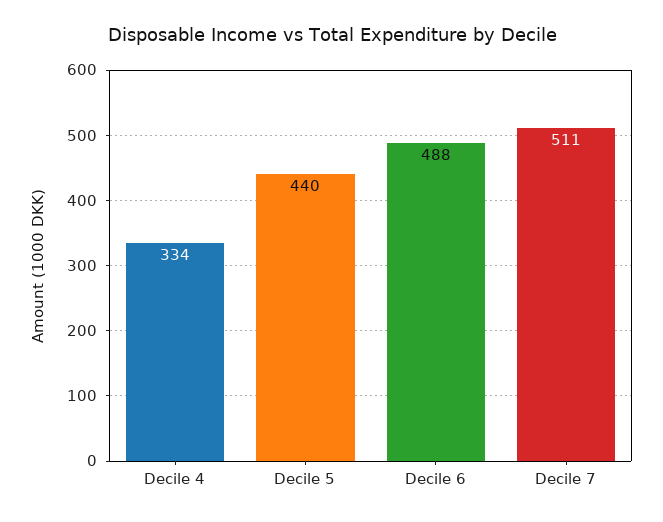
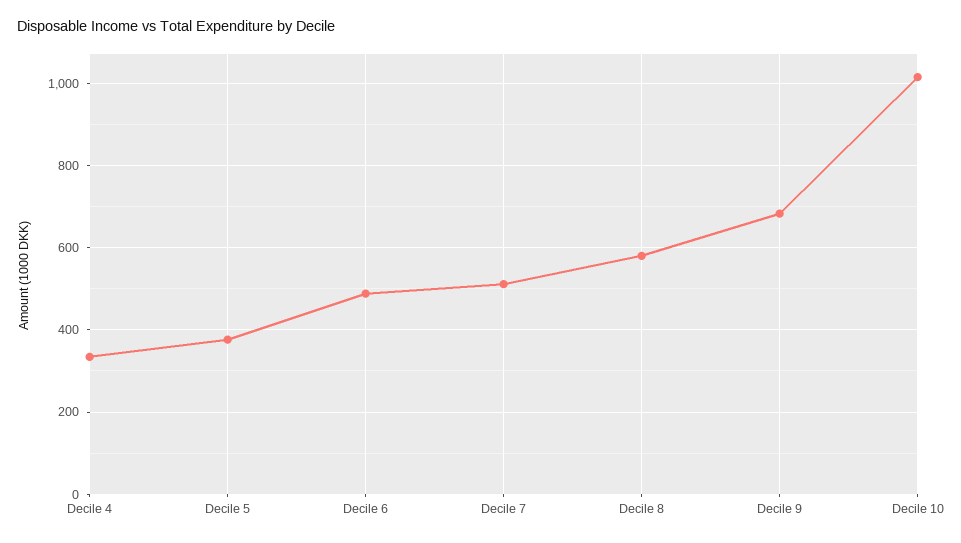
Decile 5: 440 -> 380
Decile 8: none -> 580
Decile 9: none -> 680
Decile 10: none -> 1020

